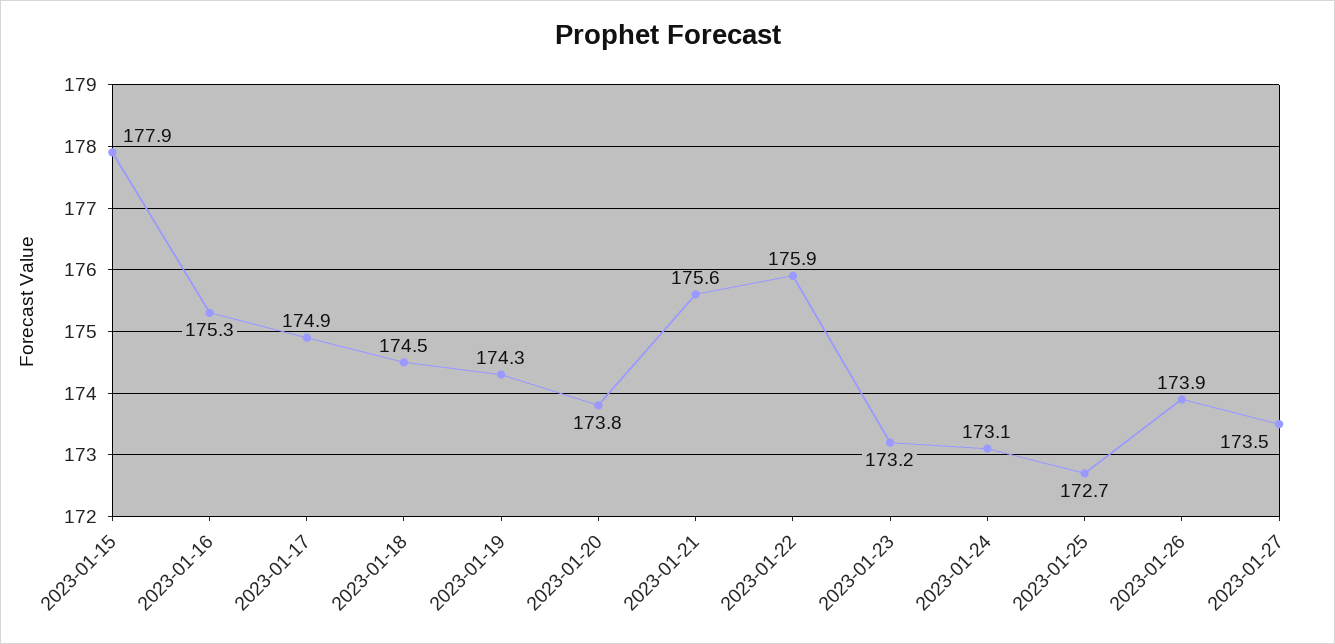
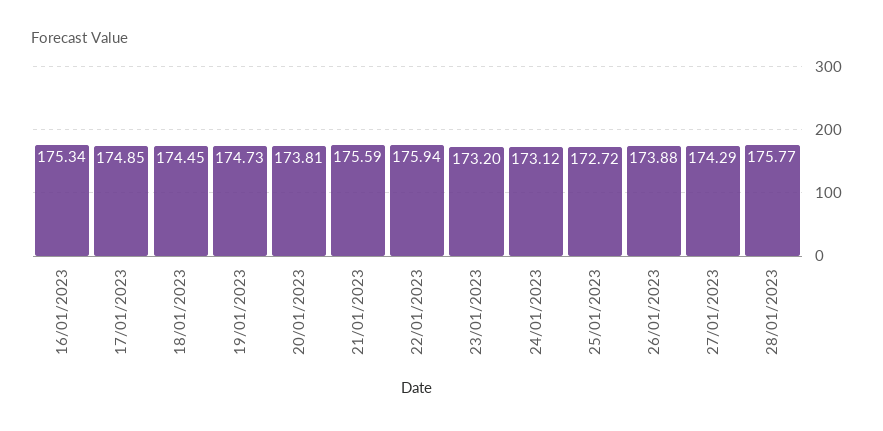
2023-01-15: 177.9 -> none
2023-01-19: 174.3 -> 174.73
2023-01-27: 173.5 -> 174.29
28/01/2023: none -> 175.77

